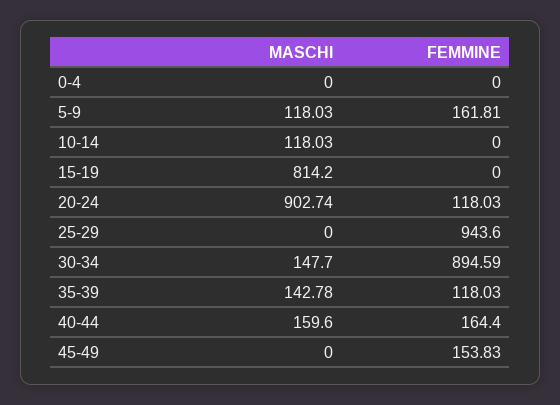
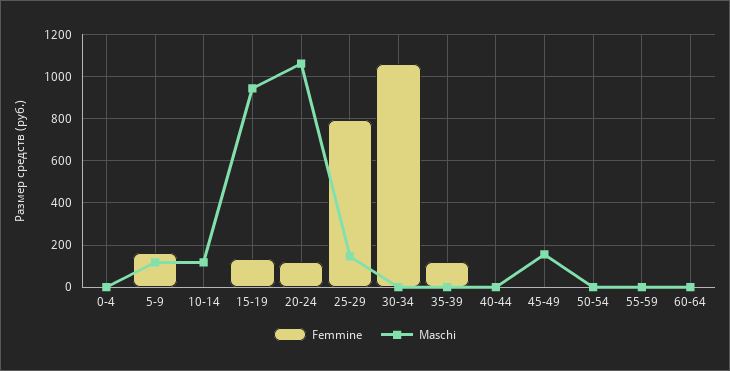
MASCHI, 15-19: 814.2 -> 950
FEMMINE, 15-19: 0 -> 150
MASCHI, 20-24: 902.74 -> 1050
MASCHI, 25-29: 0 -> 150
FEMMINE, 25-29: 943.6 -> 800
MASCHI, 30-34: 147.7 -> 0
FEMMINE, 30-34: 894.59 -> 1050
MASCHI, 35-39: 142.78 -> 0
MASCHI, 40-44: 159.6 -> 0
FEMMINE, 40-44: 164.4 -> 0
MASCHI, 45-49: 0 -> 150
FEMMINE, 45-49: 153.83 -> 0
FEMMINE, 50-54: none -> 0
MASCHI, 50-54: none -> 0
FEMMINE, 55-59: none -> 0
MASCHI, 55-59: none -> 0
FEMMINE, 60-64: none -> 0
MASCHI, 60-64: none -> 0

